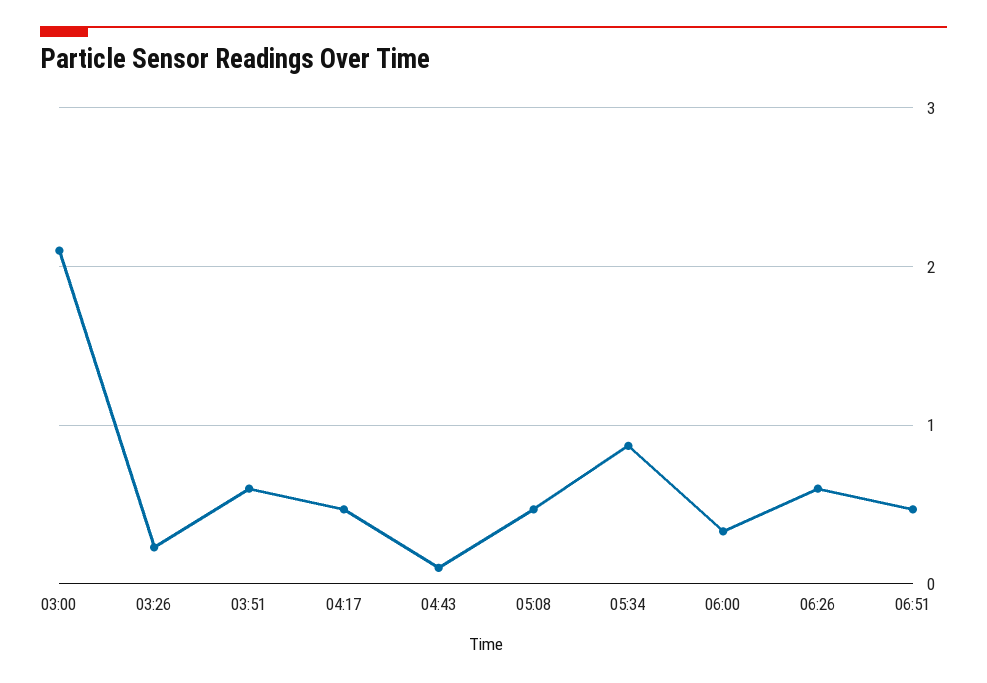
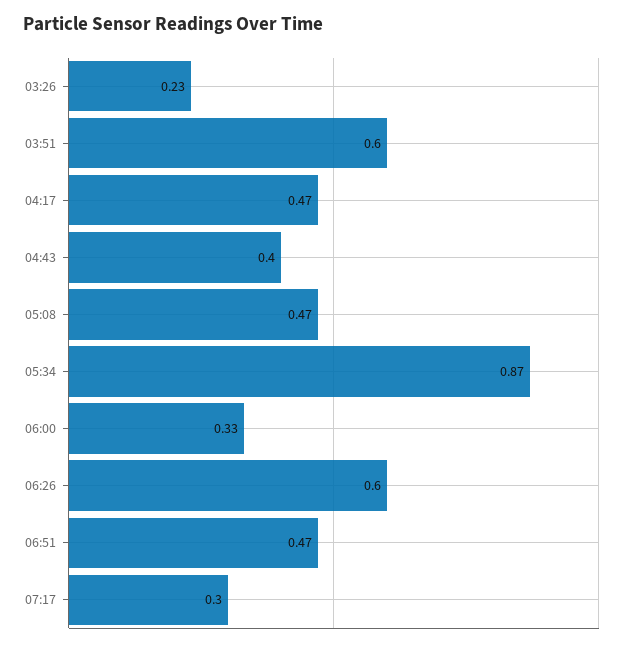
03:00: 2.1 -> none
04:43: 0.1 -> 0.4
07:17: none -> 0.3

